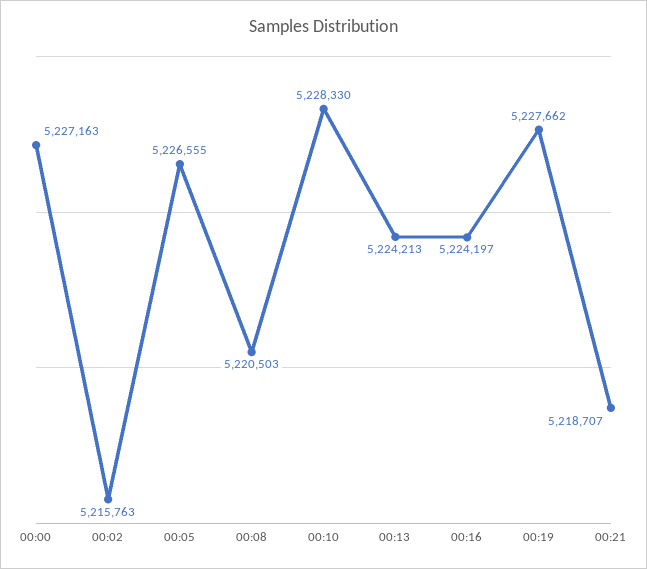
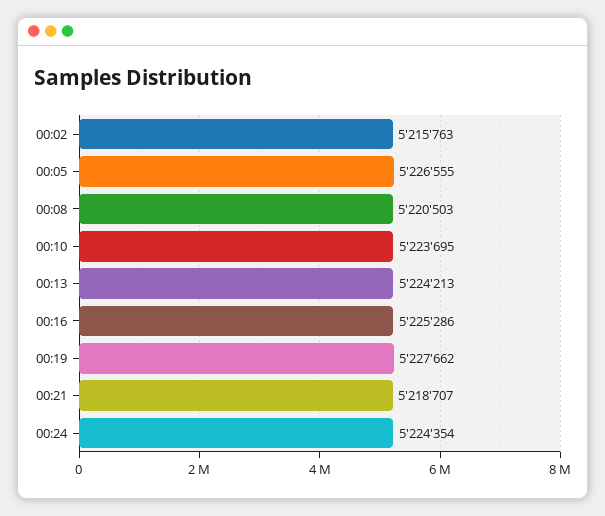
00:00: 5227163 -> none
00:10: 5228330 -> 5223695
00:16: 5224197 -> 5225286
00:24: none -> 5224354

